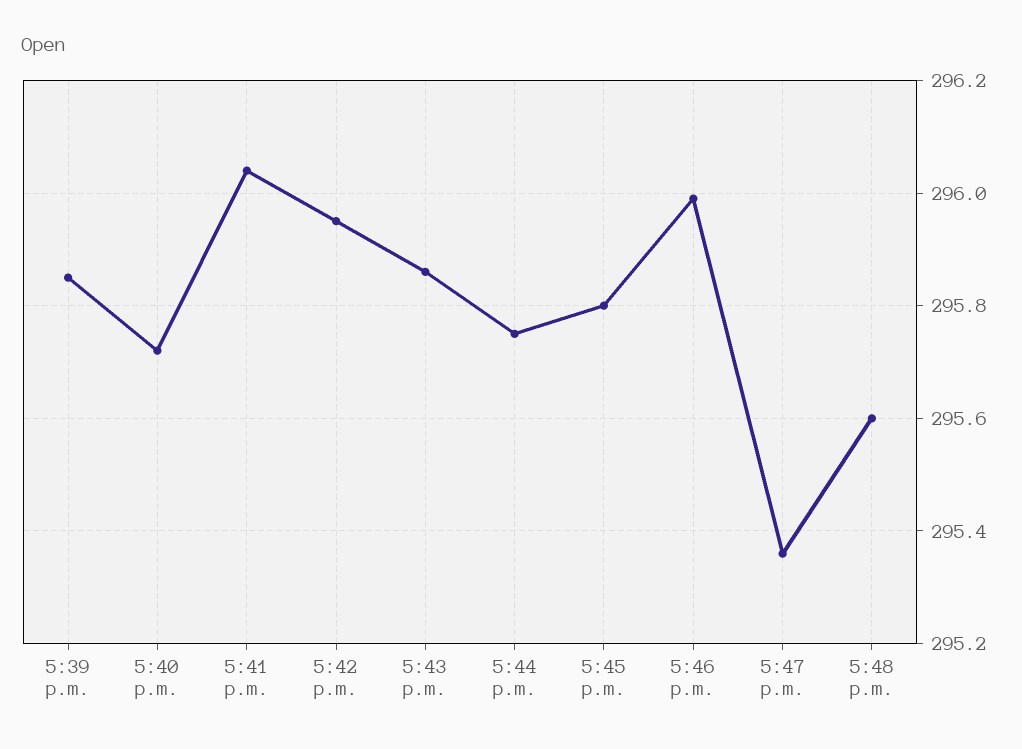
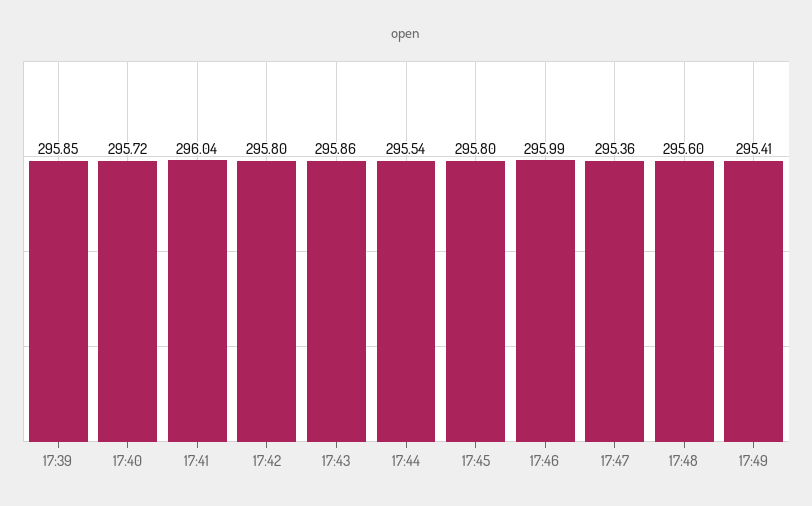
5:42 p.m.: 295.95 -> 295.8
5:44 p.m.: 295.75 -> 295.54
17:49: none -> 295.41

